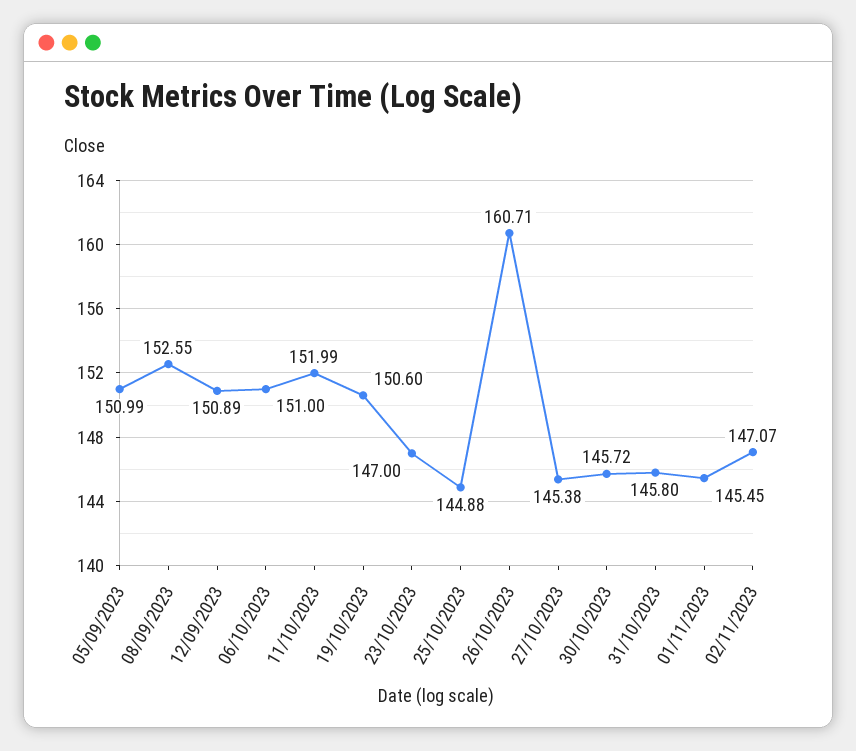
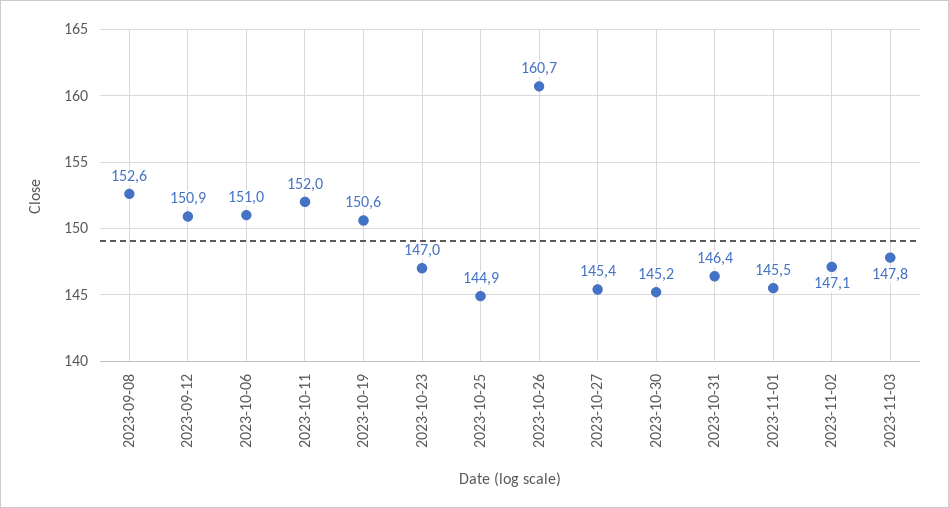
05/09/2023: 150.99 -> none
30/10/2023: 145.72 -> 145.2
31/10/2023: 145.8 -> 146.4
2023-11-03: none -> 147.8

